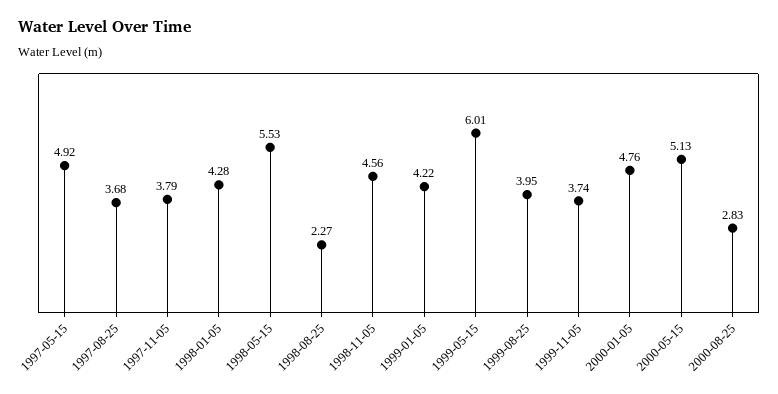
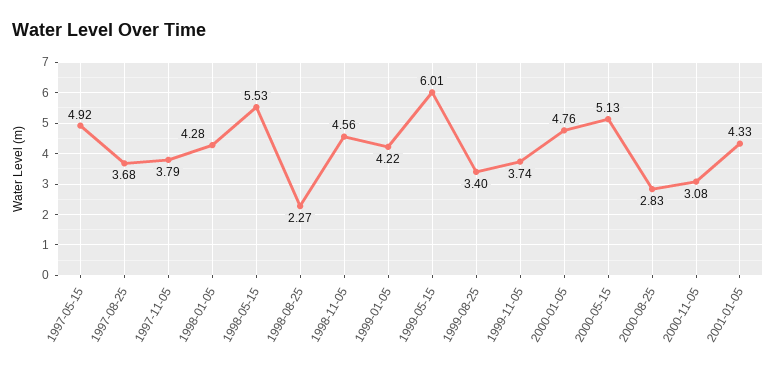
1999-08-25: 3.95 -> 3.4
2000-11-05: none -> 3.08
2001-01-05: none -> 4.33

